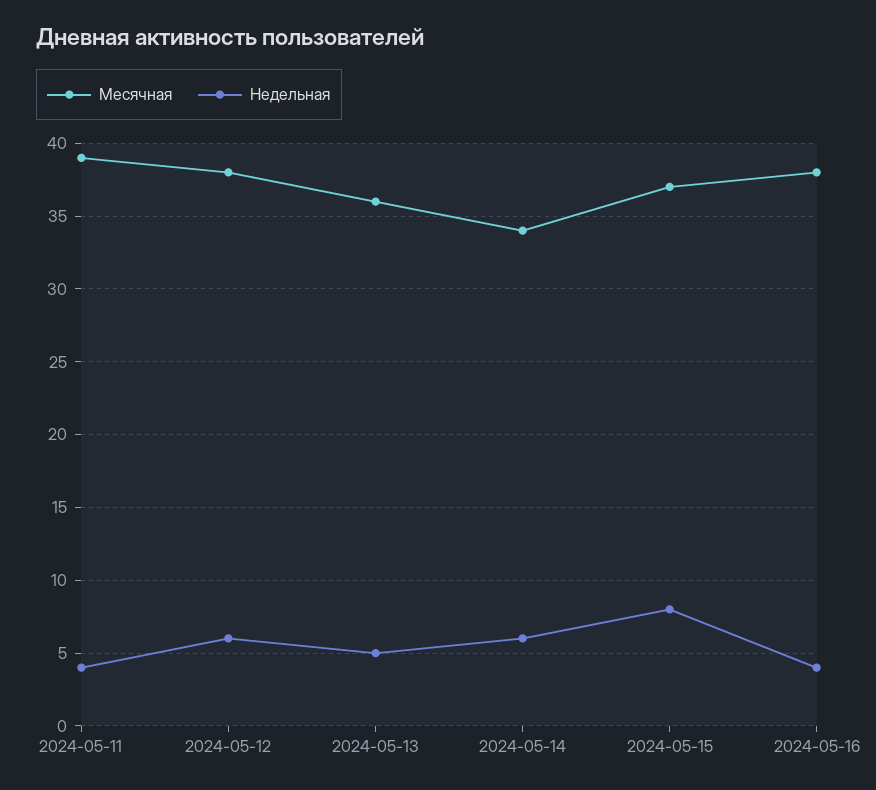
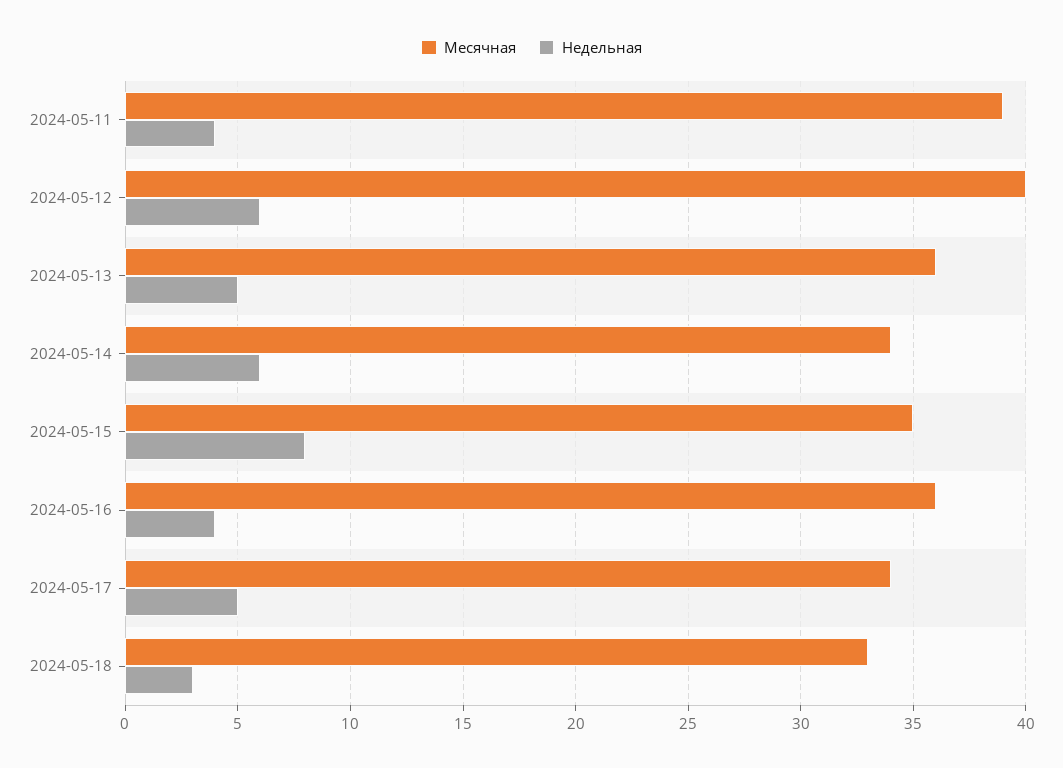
Месячная, 2024-05-12: 38 -> 40
Месячная, 2024-05-15: 37 -> 35
Месячная, 2024-05-16: 38 -> 36
Месячная, 2024-05-17: none -> 34
Недельная, 2024-05-17: none -> 5
Месячная, 2024-05-18: none -> 33
Недельная, 2024-05-18: none -> 3

